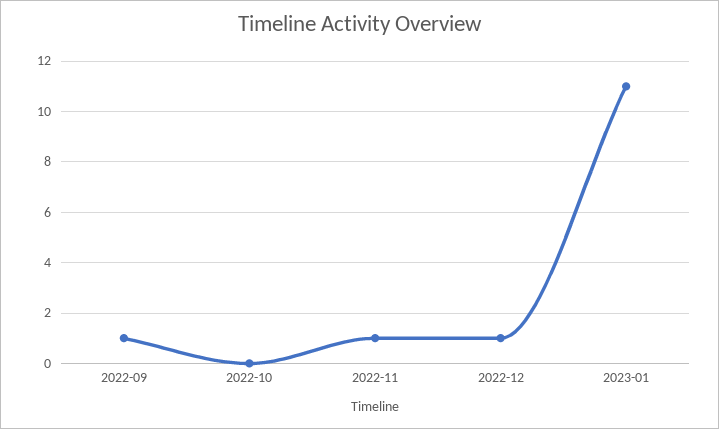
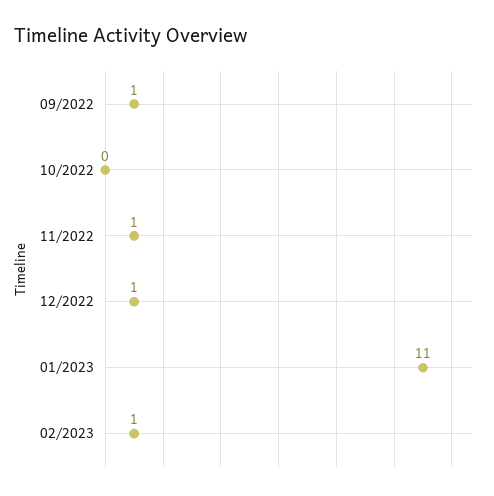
02/2023: none -> 1

